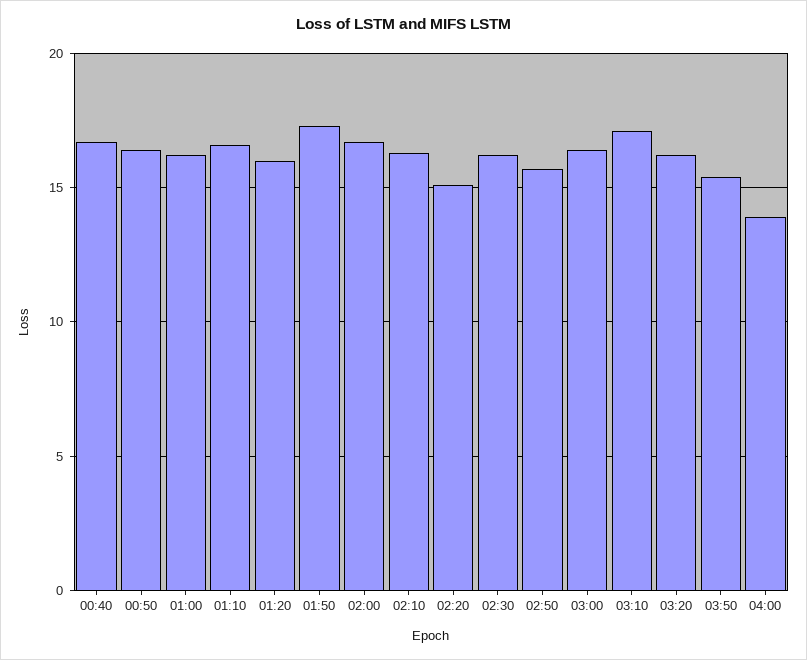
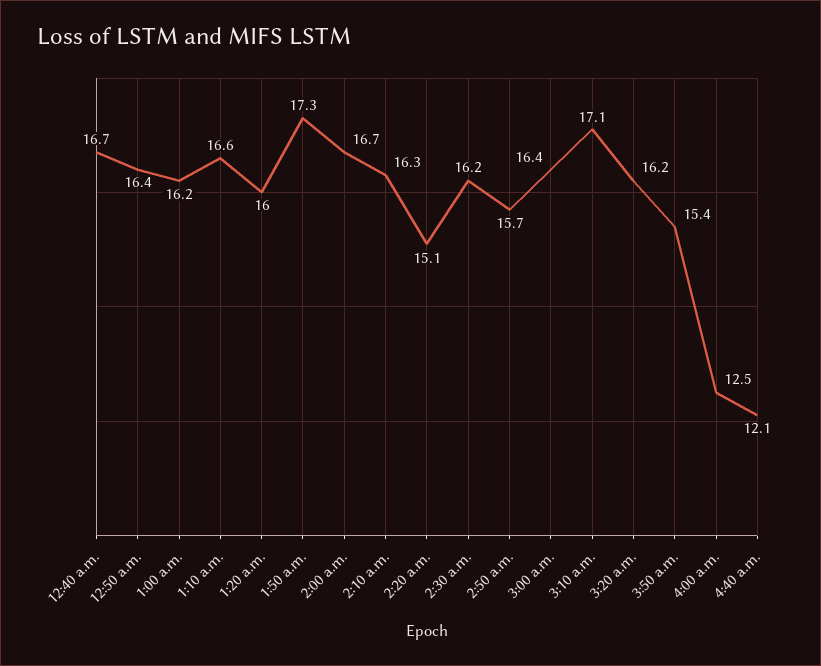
04:00: 14 -> 12.5
4:40 a.m.: none -> 12.1

